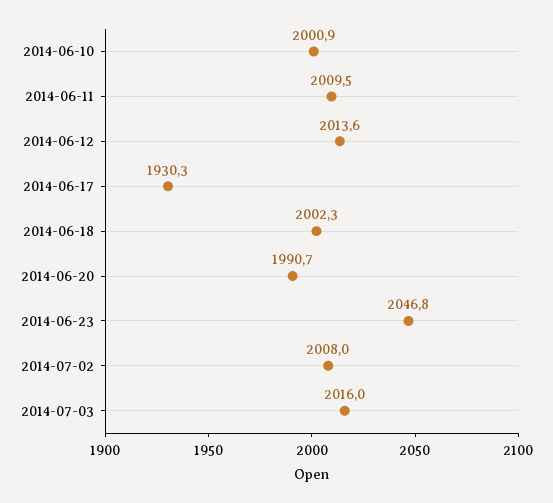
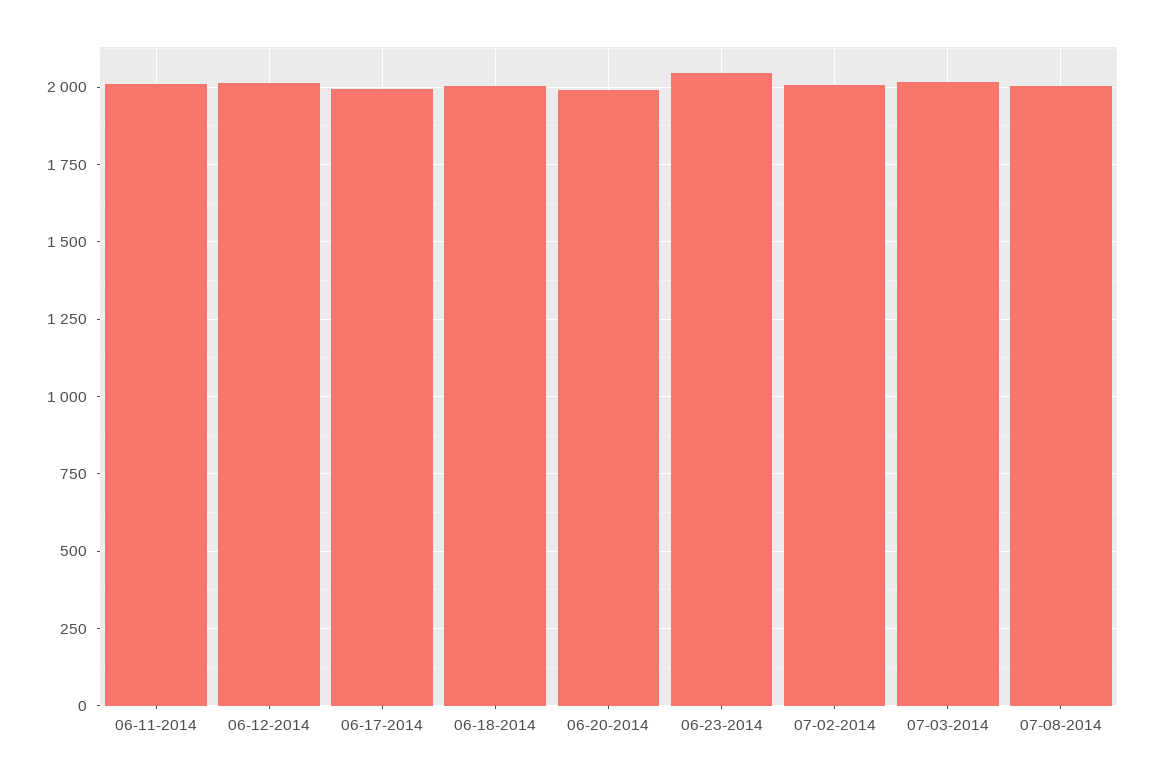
2014-06-10: 2000.9 -> none
2014-06-17: 1930.3 -> 2000
07-08-2014: none -> 2000

